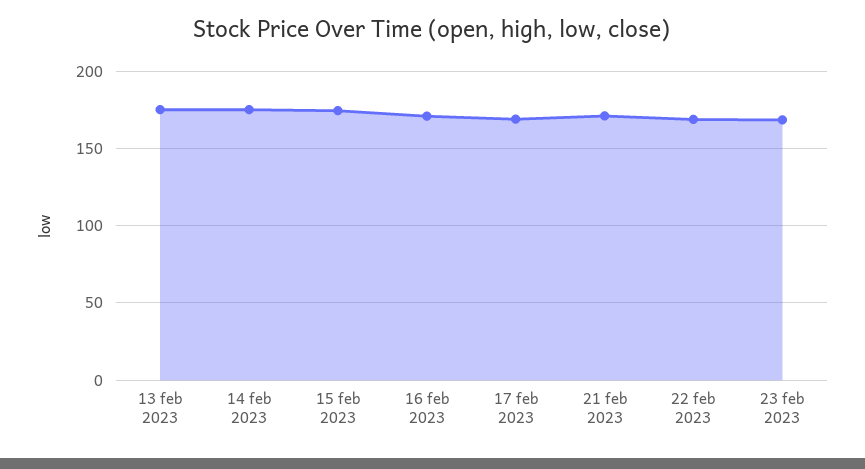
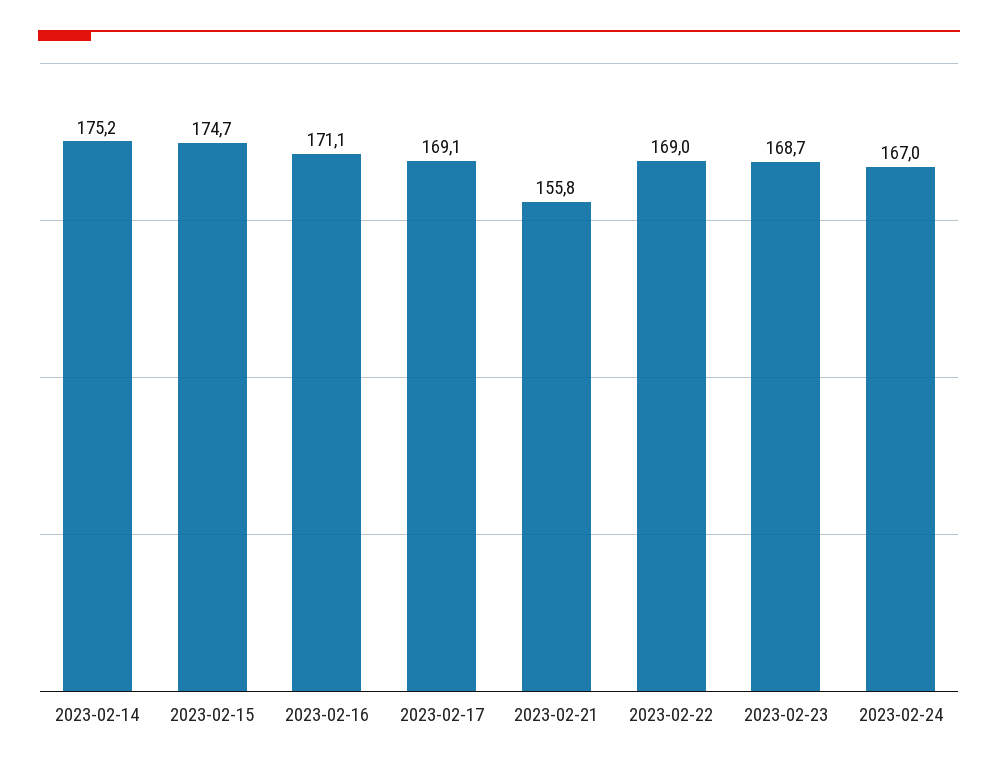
13 feb 2023: 175 -> none
21 feb 2023: 170 -> 155.8
2023-02-24: none -> 167

